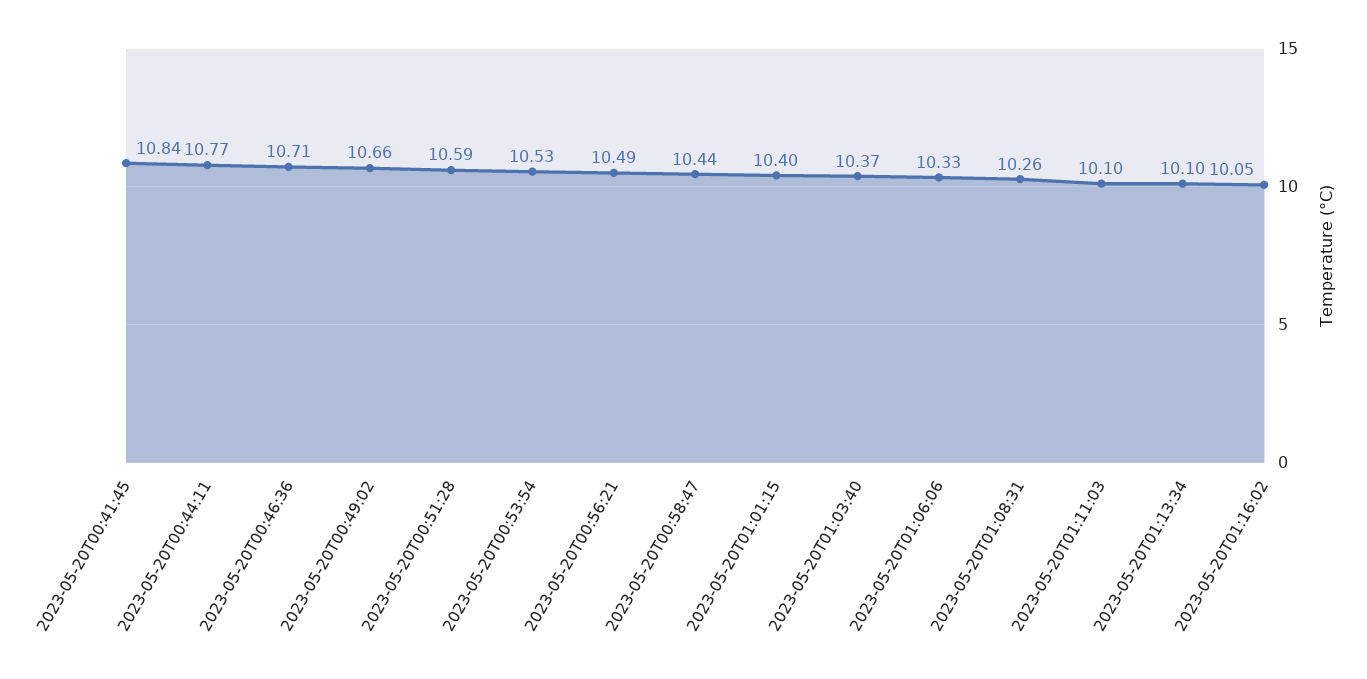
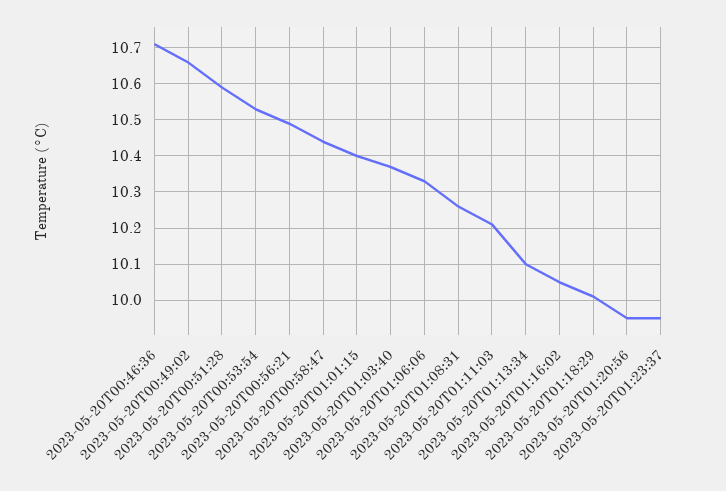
2023-05-20T00:41:45: 10.84 -> none
2023-05-20T00:44:11: 10.77 -> none
2023-05-20T01:11:03: 10.1 -> 10.2
2023-05-20T01:18:29: none -> 10
2023-05-20T01:20:56: none -> 9.95
2023-05-20T01:23:37: none -> 9.95

